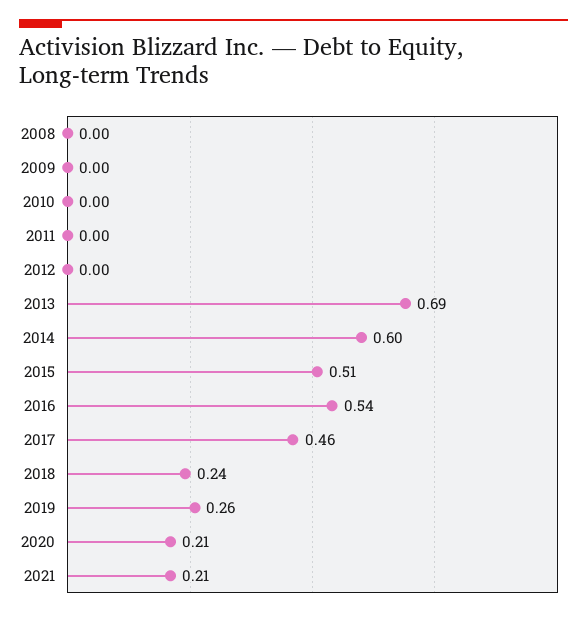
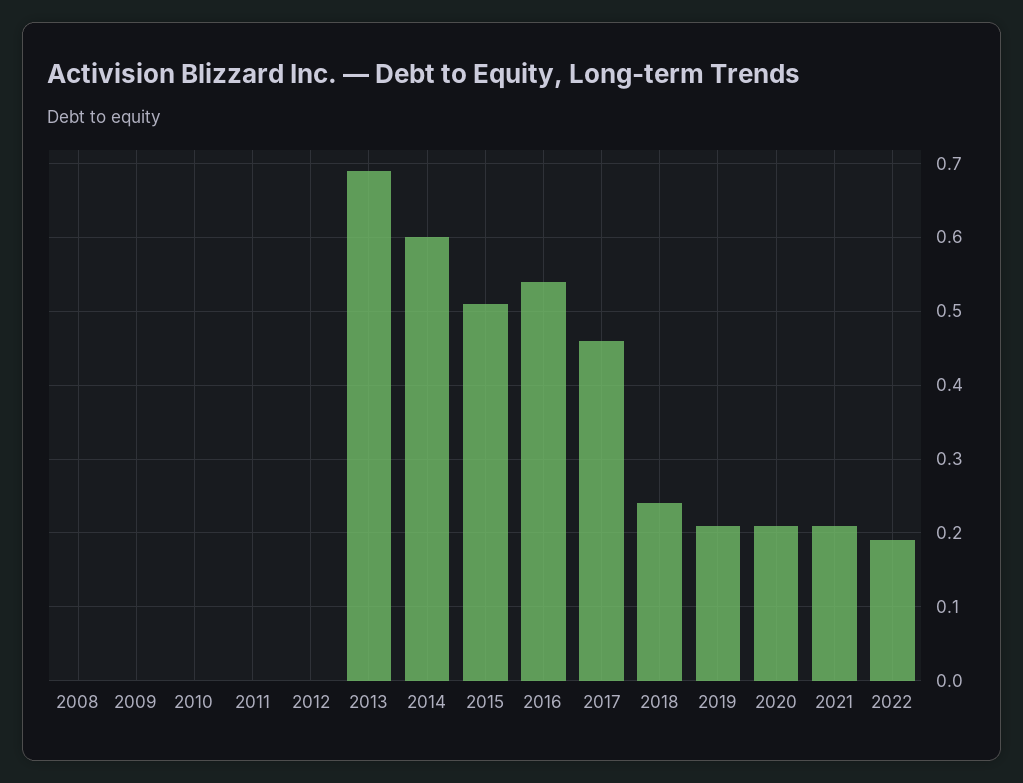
2019: 0.26 -> 0.21
2022: none -> 0.19

